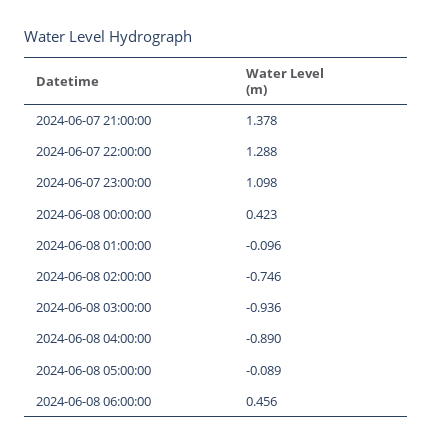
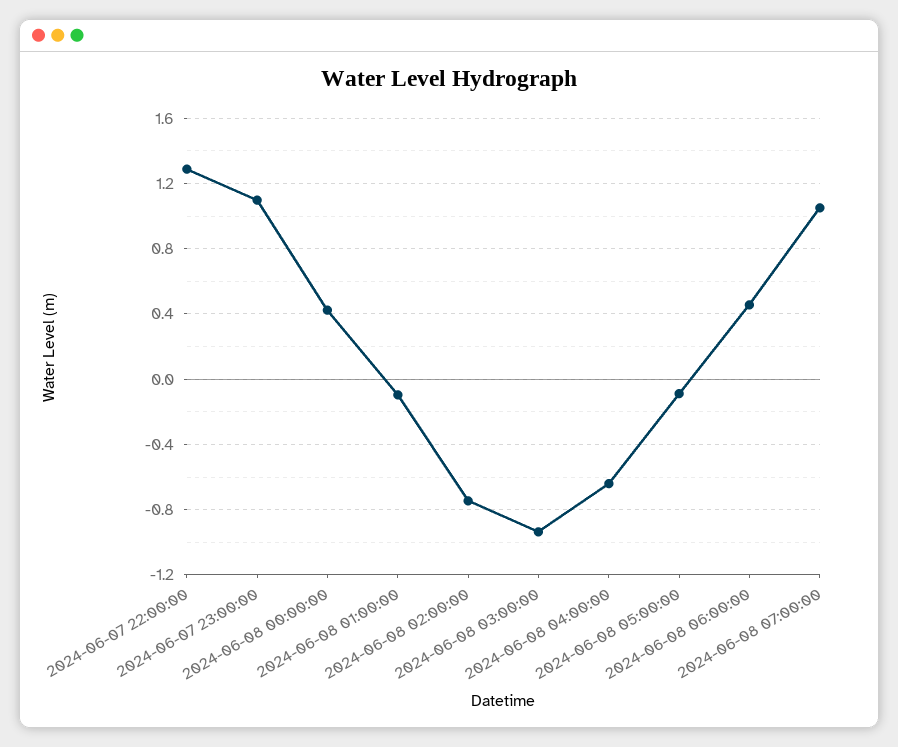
2024-06-07 21:00:00: 1.378 -> none
2024-06-08 04:00:00: -0.89 -> -0.65
2024-06-08 07:00:00: none -> 1.05

